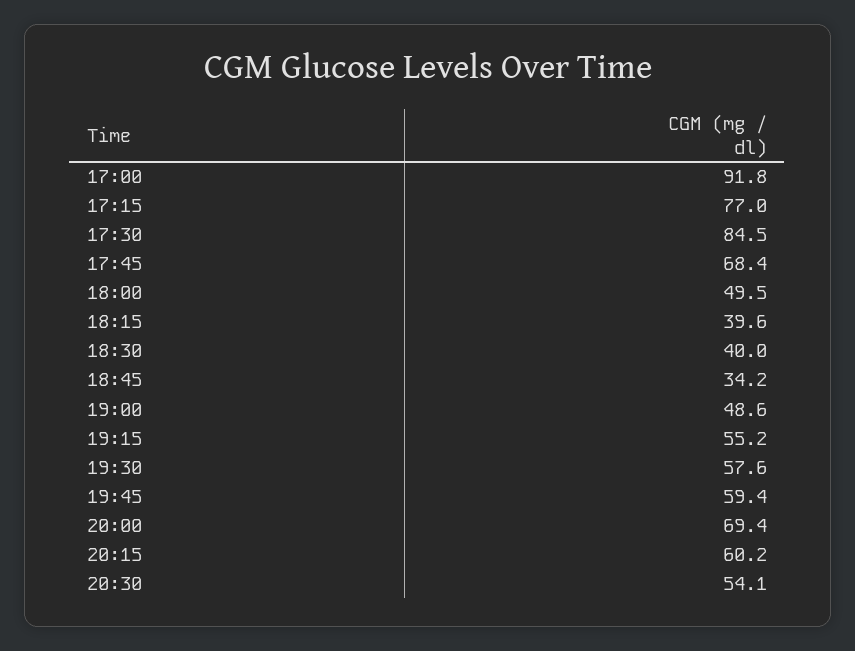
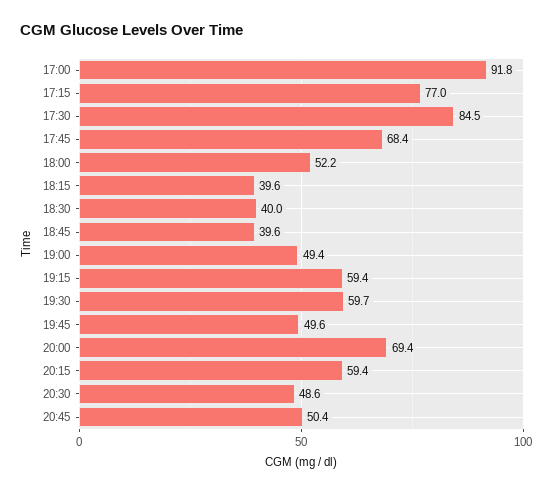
18:00: 49.5 -> 52.2
18:45: 34.2 -> 39.6
19:00: 48.6 -> 49.4
19:15: 55.2 -> 59.4
19:30: 57.6 -> 59.7
19:45: 59.4 -> 49.6
20:15: 60.2 -> 59.4
20:30: 54.1 -> 48.6
20:45: none -> 50.4

